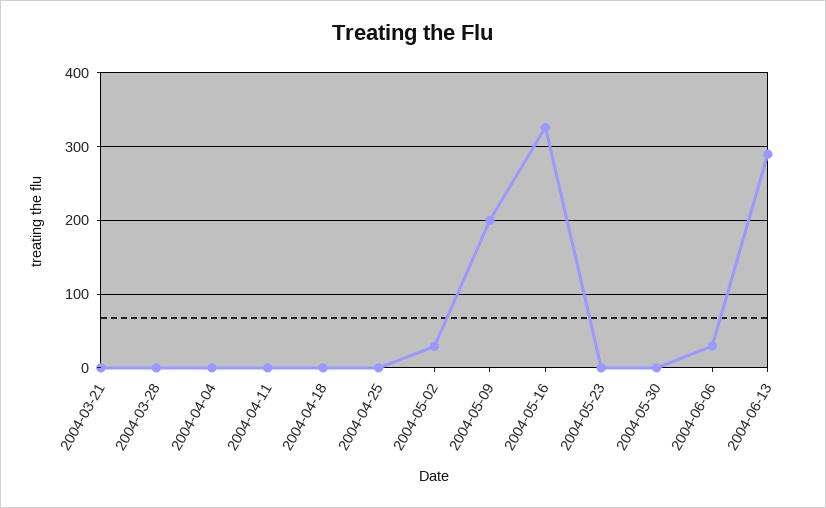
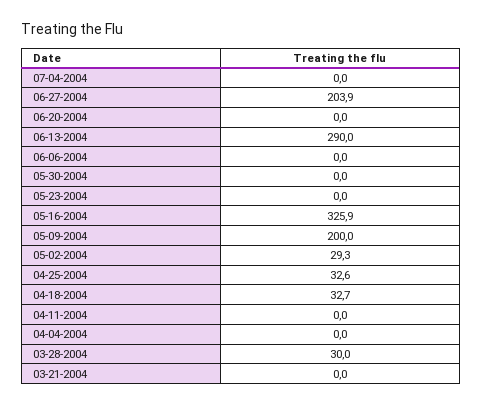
2004-03-28: 0 -> 30
2004-04-18: 0 -> 32.7
2004-04-25: 0 -> 32.6
2004-06-06: 30 -> 0
07-04-2004: none -> 0
06-27-2004: none -> 203.9
06-20-2004: none -> 0

